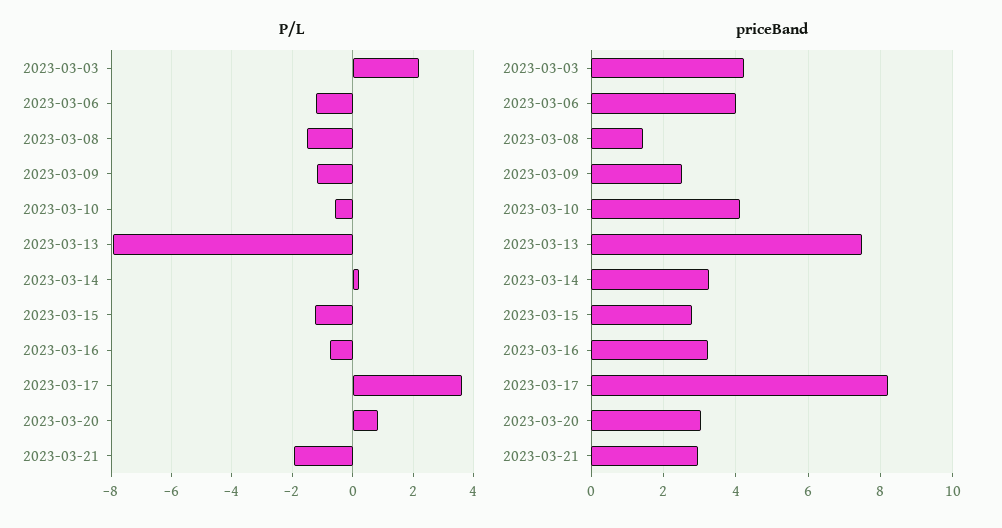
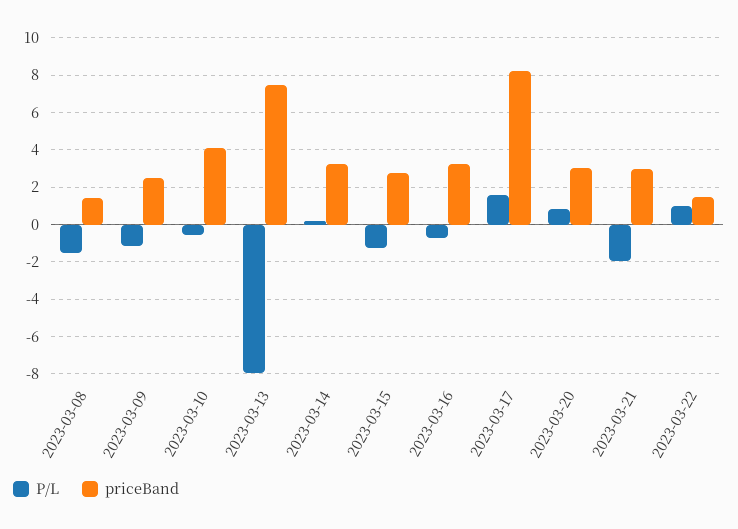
P/L, 2023-03-03: 2.2 -> none
P/L, 2023-03-06: -1.2 -> none
P/L, 2023-03-17: 3.6 -> 1.5
priceBand, 2023-03-03: 4.2 -> none
priceBand, 2023-03-06: 4 -> none
P/L, 2023-03-22: none -> 1
priceBand, 2023-03-22: none -> 1.5

